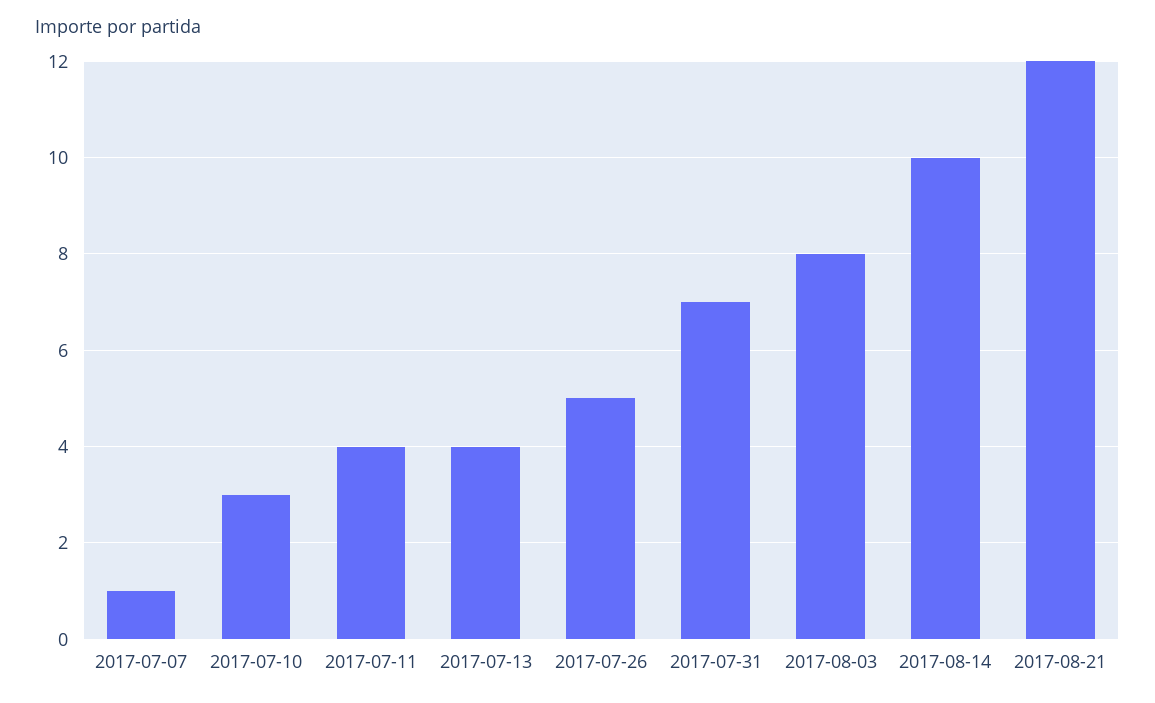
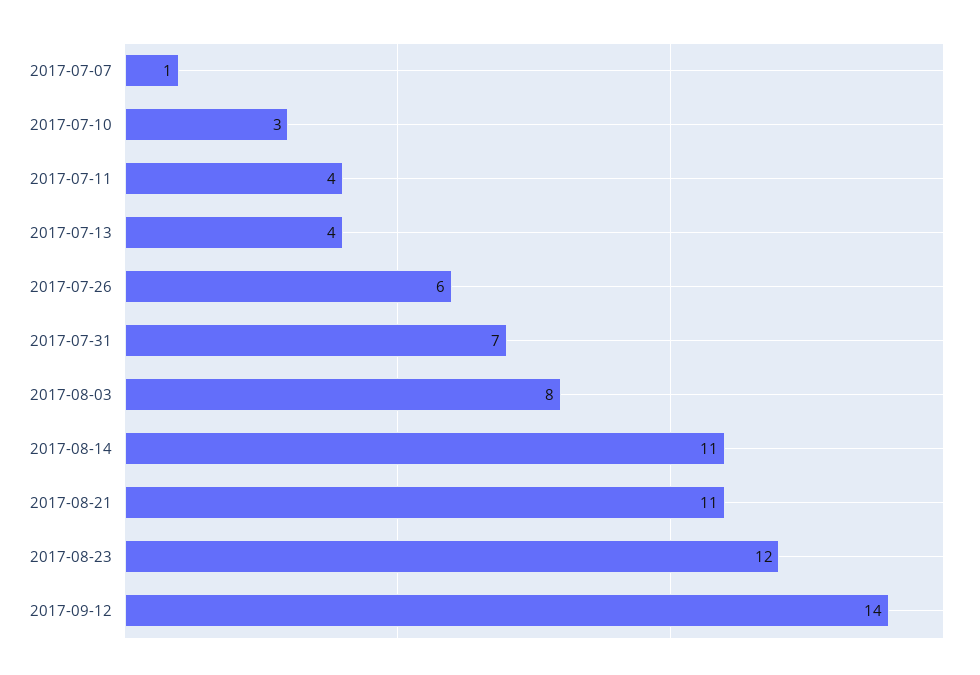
2017-07-26: 5 -> 6
2017-08-14: 10 -> 11
2017-08-21: 12 -> 11
2017-08-23: none -> 12
2017-09-12: none -> 14

